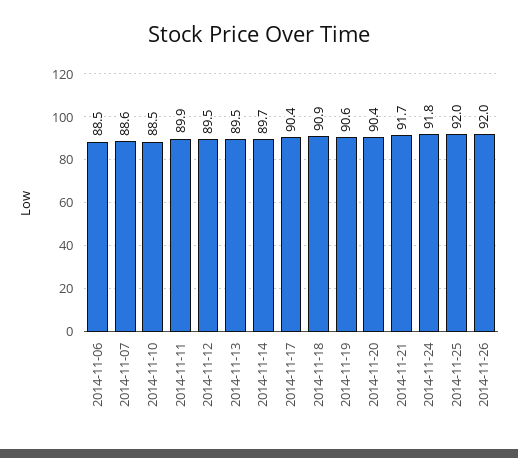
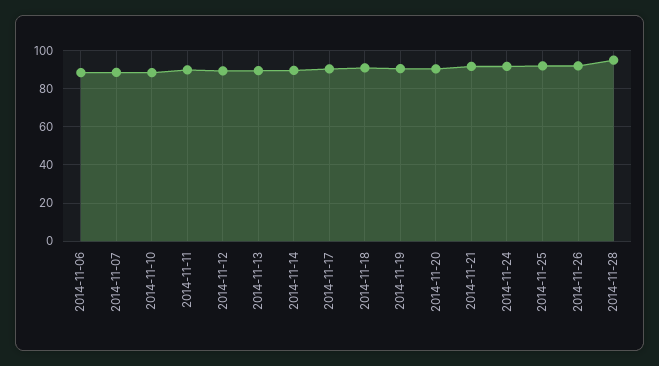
2014-11-28: none -> 95

